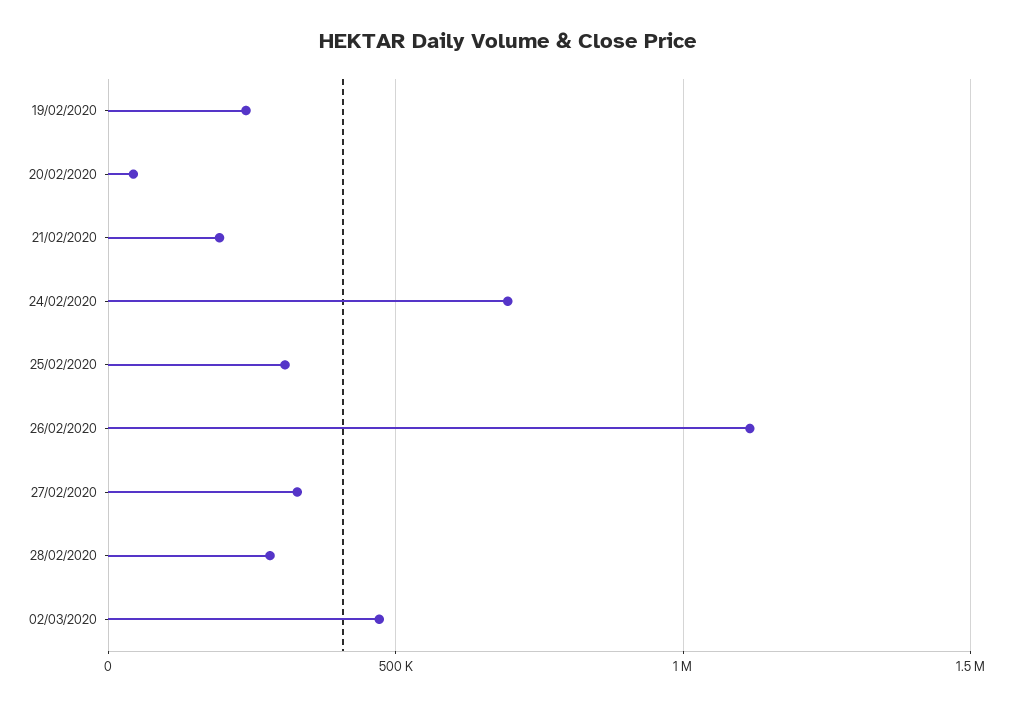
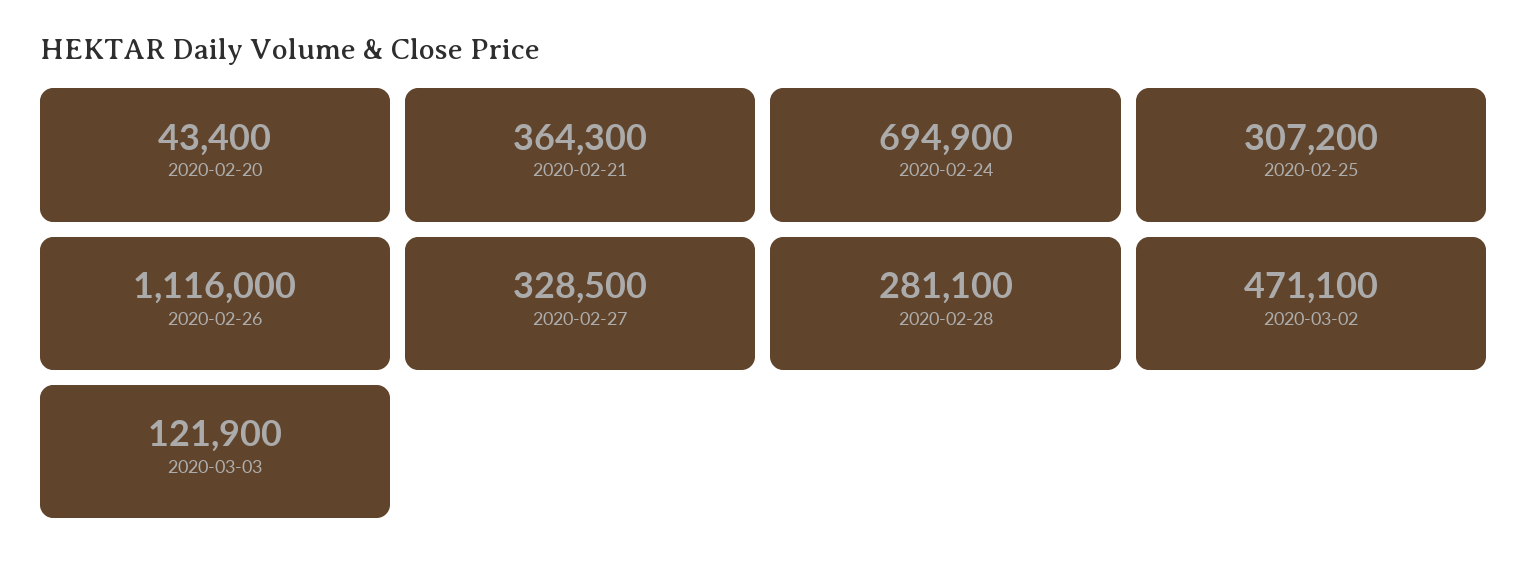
19/02/2020: 250000 -> none
21/02/2020: 200000 -> 364300
2020-03-03: none -> 121900

